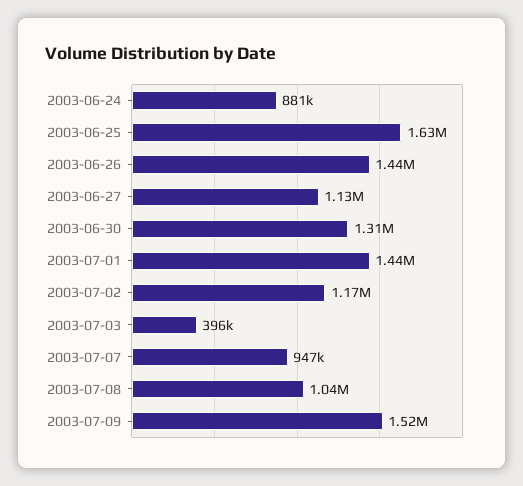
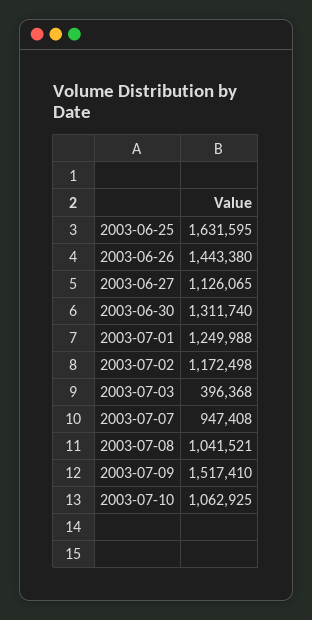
2003-06-24: 881000 -> none
2003-07-01: 1440000 -> 1249988
2003-07-10: none -> 1062925

